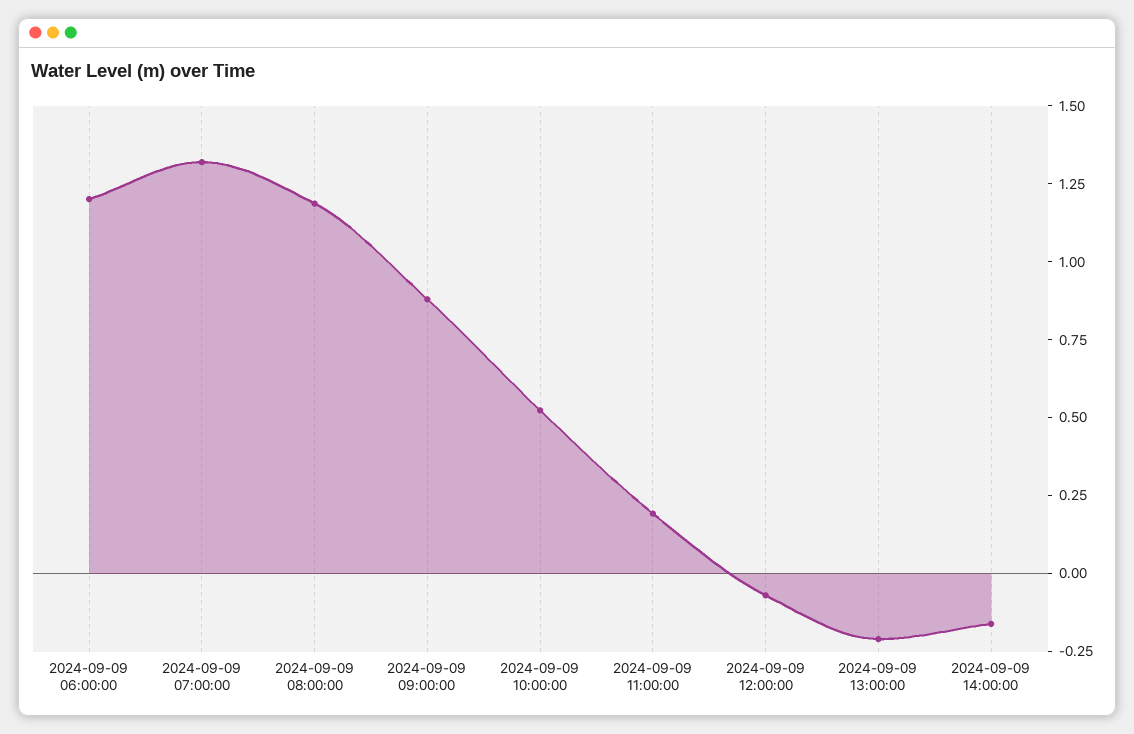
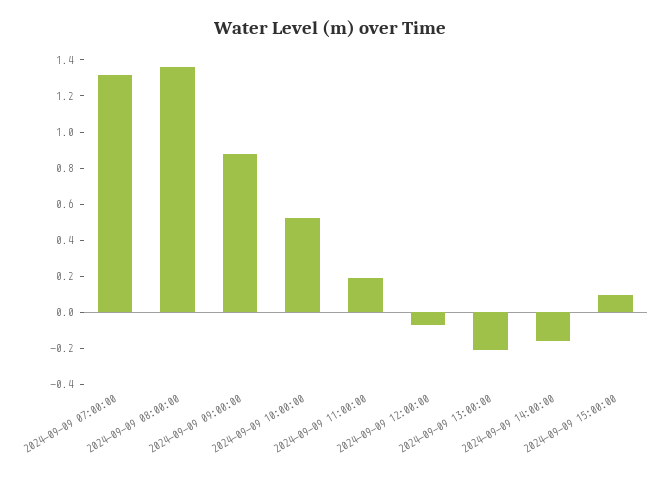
2024-09-09 06:00:00: 1.2 -> none
2024-09-09 08:00:00: 1.2 -> 1.35
2024-09-09 15:00:00: none -> 0.1

